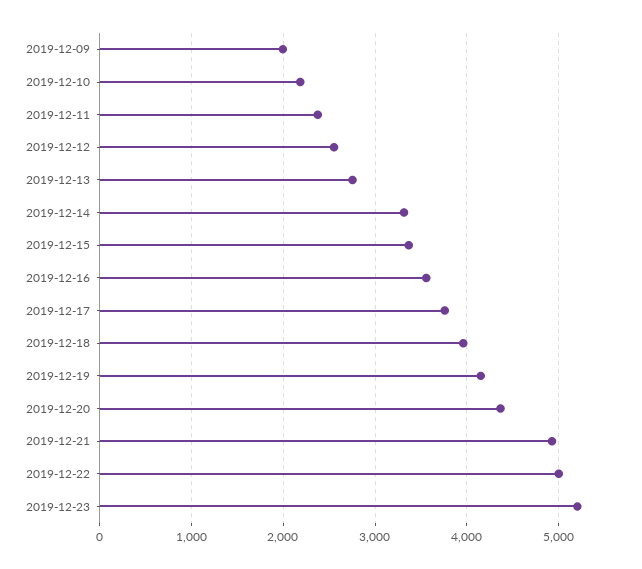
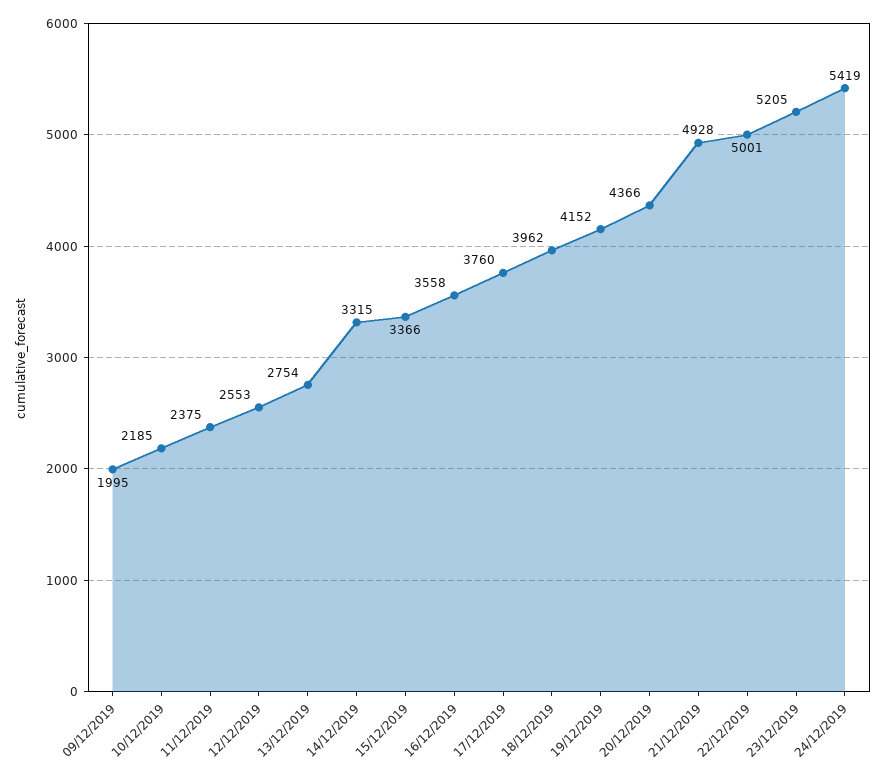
24/12/2019: none -> 5419

